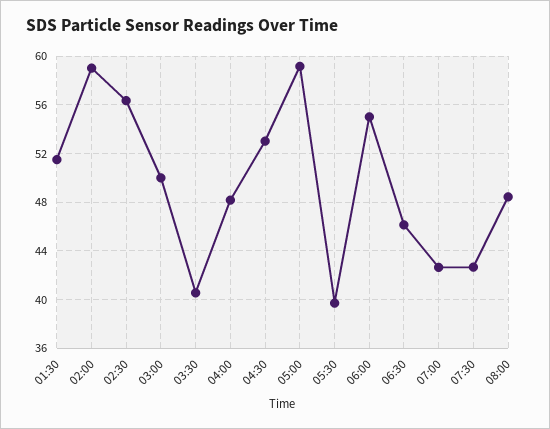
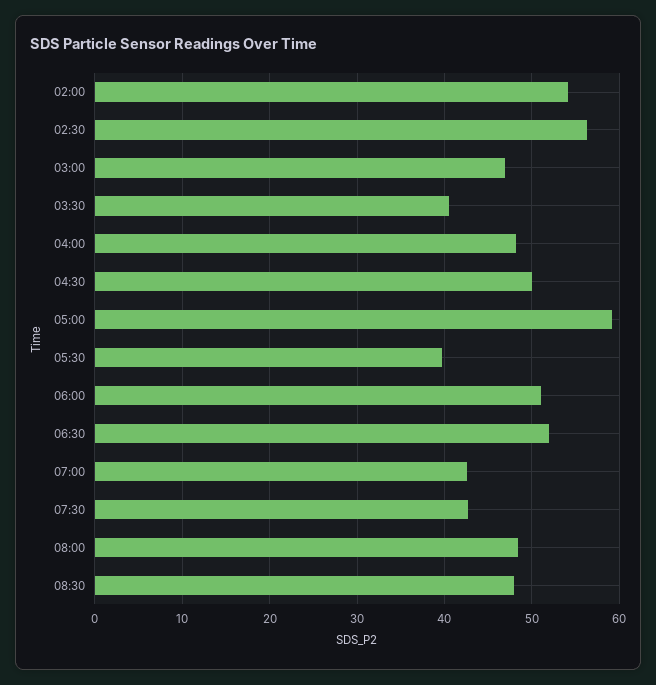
01:30: 51.5 -> none
02:00: 59 -> 54
03:00: 50 -> 47
04:30: 53 -> 50
06:00: 55 -> 51
06:30: 46 -> 52
08:30: none -> 48

